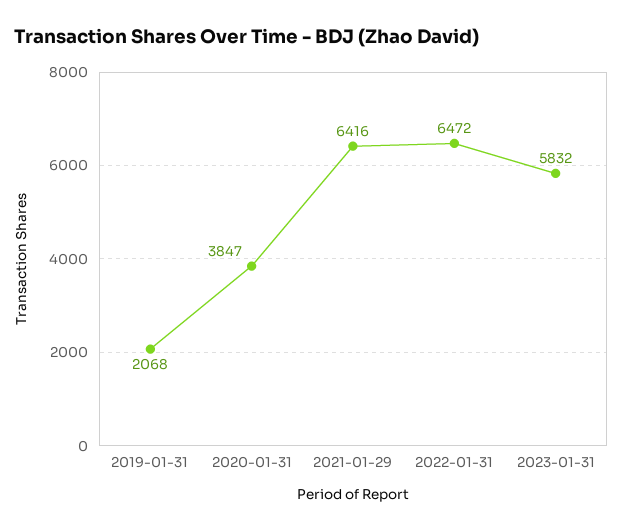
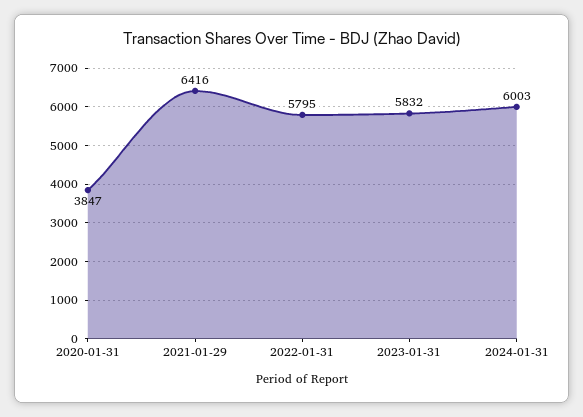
2019-01-31: 2068 -> none
2022-01-31: 6472 -> 5795
2024-01-31: none -> 6003

